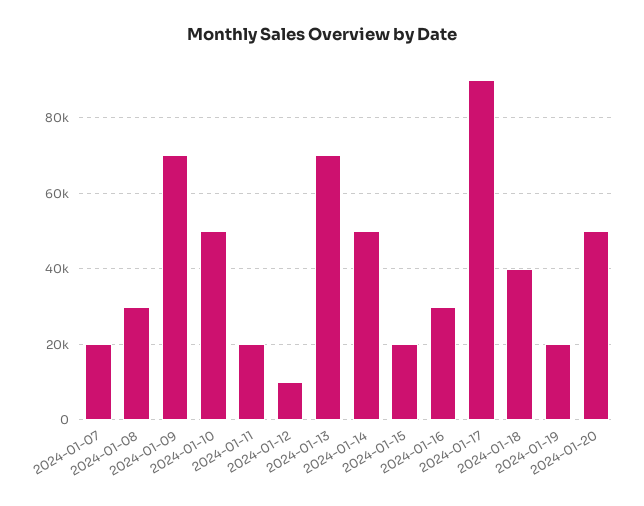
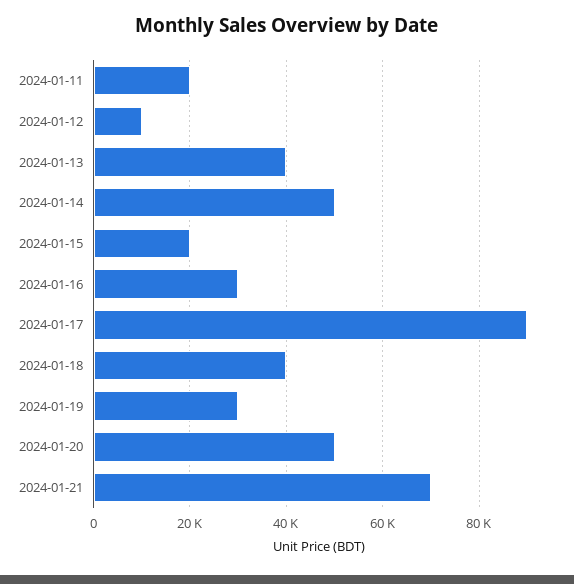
2024-01-07: 20000 -> none
2024-01-08: 30000 -> none
2024-01-09: 70000 -> none
2024-01-10: 50000 -> none
2024-01-13: 70000 -> 40000
2024-01-19: 20000 -> 30000
2024-01-21: none -> 70000

